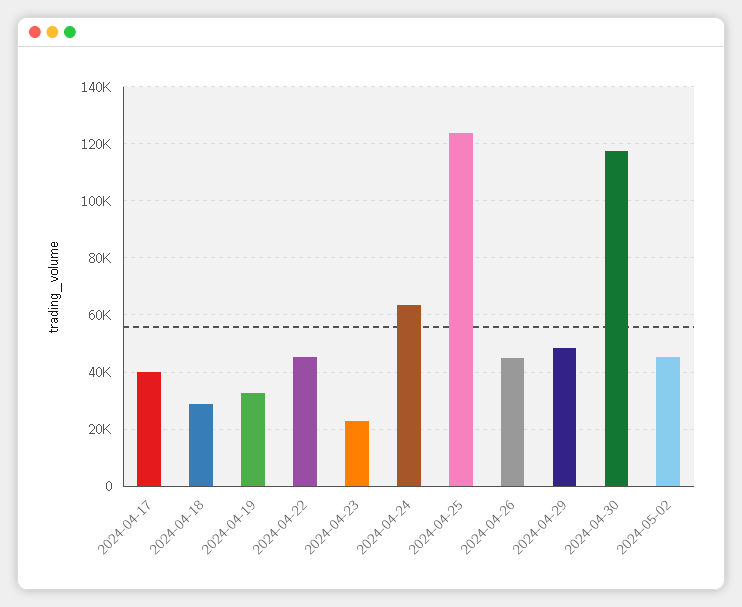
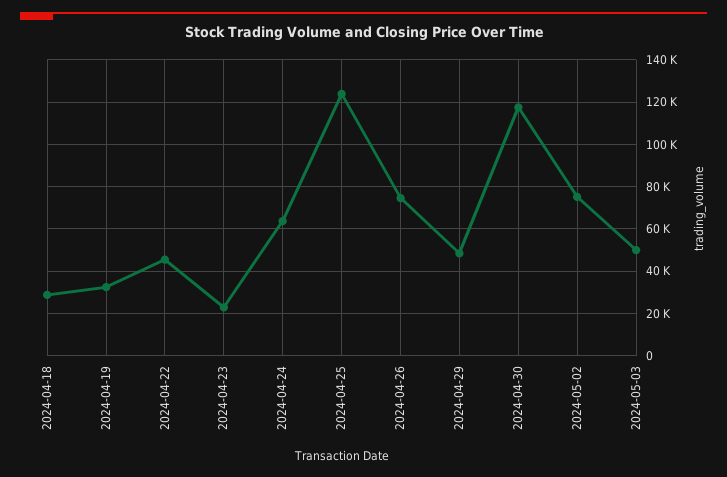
2024-04-17: 40000 -> none
2024-04-26: 45000 -> 75000
2024-05-02: 45000 -> 75000
2024-05-03: none -> 50000

